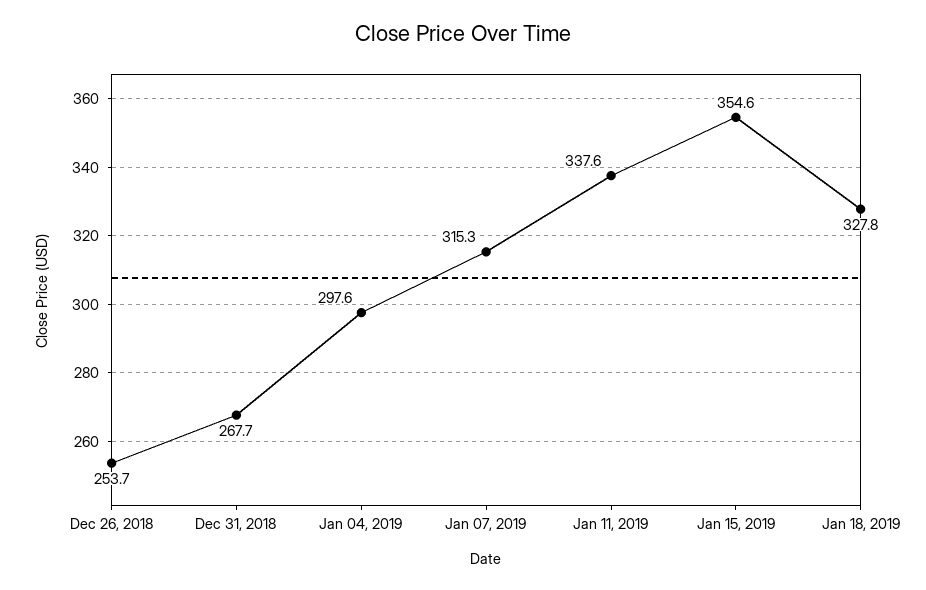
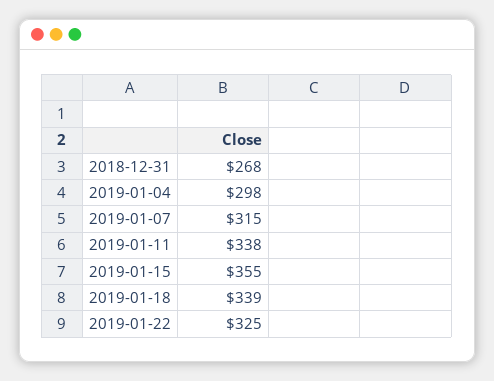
Dec 26, 2018: 253.7 -> none
Jan 18, 2019: 327.8 -> 339
2019-01-22: none -> 325

